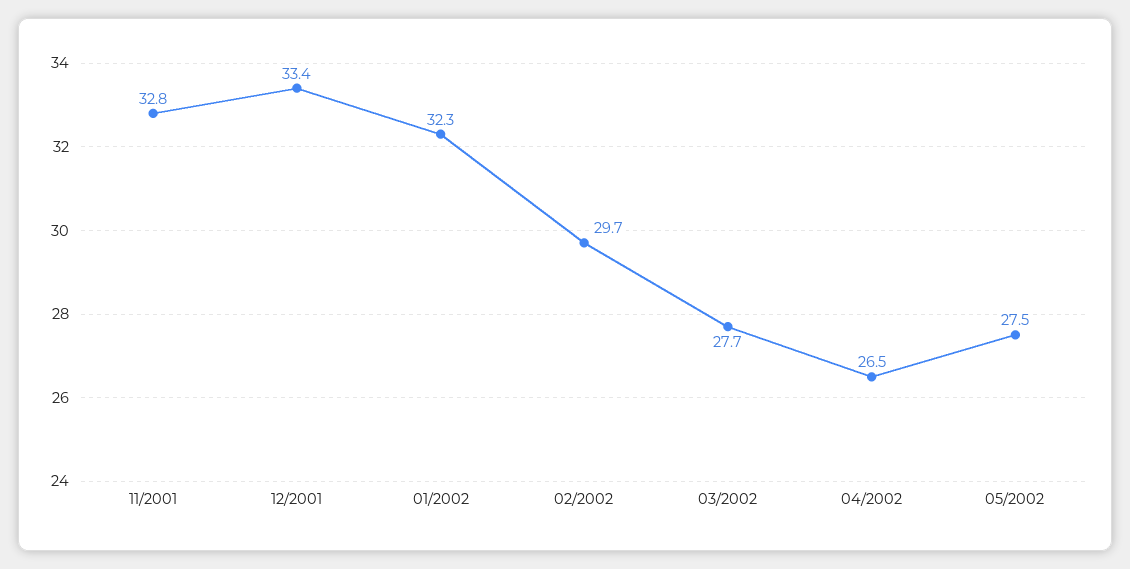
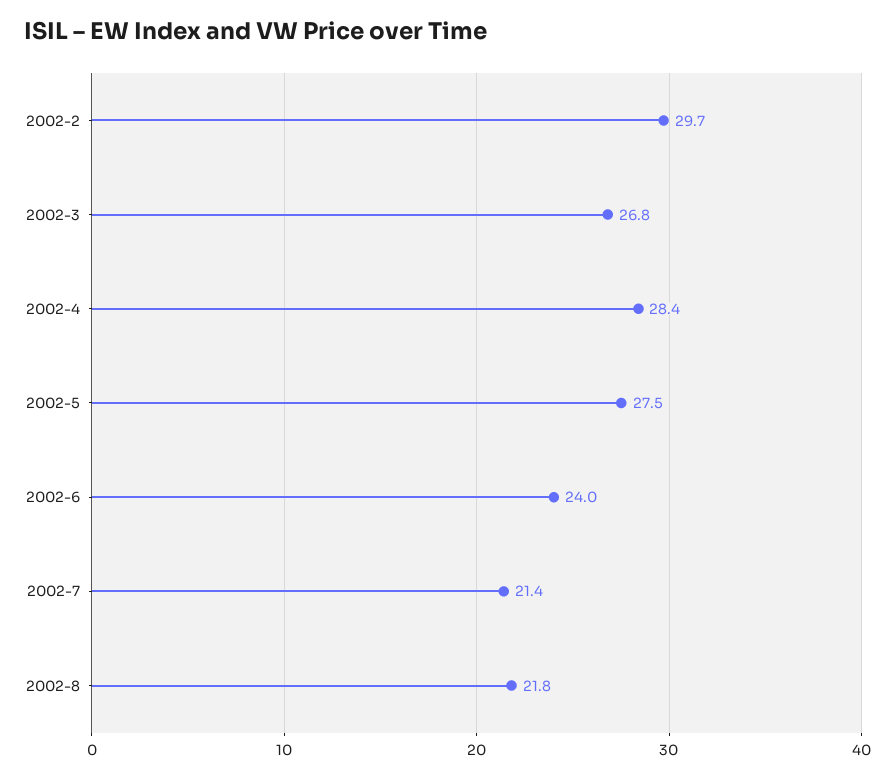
11/2001: 32.8 -> none
12/2001: 33.4 -> none
01/2002: 32.3 -> none
03/2002: 27.7 -> 26.8
04/2002: 26.5 -> 28.4
2002-6: none -> 24
2002-7: none -> 21.4
2002-8: none -> 21.8

